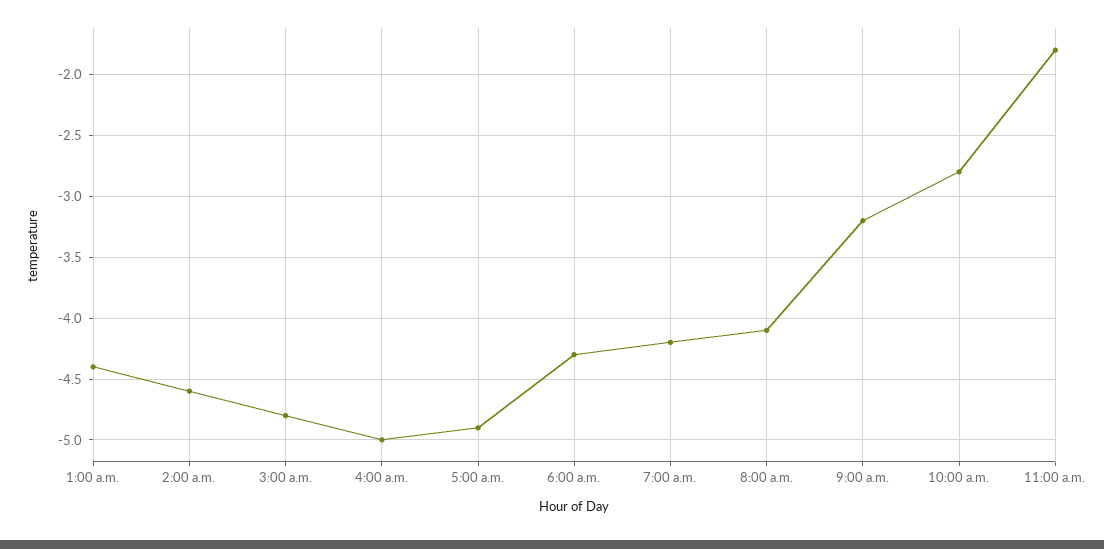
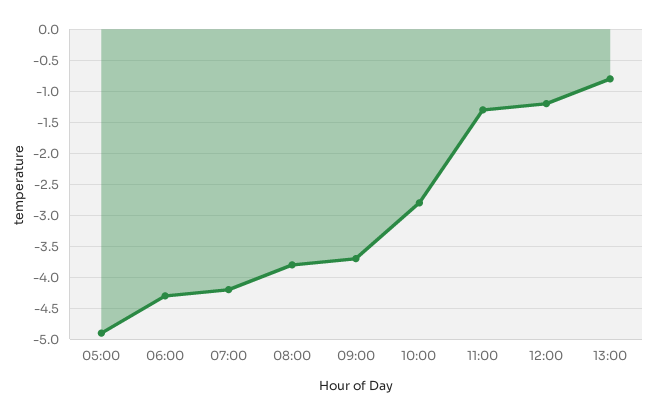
1:00 a.m.: -4.4 -> none
2:00 a.m.: -4.6 -> none
3:00 a.m.: -4.8 -> none
4:00 a.m.: -5 -> none
8:00 a.m.: -4.1 -> -3.8
9:00 a.m.: -3.2 -> -3.7
11:00 a.m.: -1.8 -> -1.3
12:00: none -> -1.2
13:00: none -> -0.8

